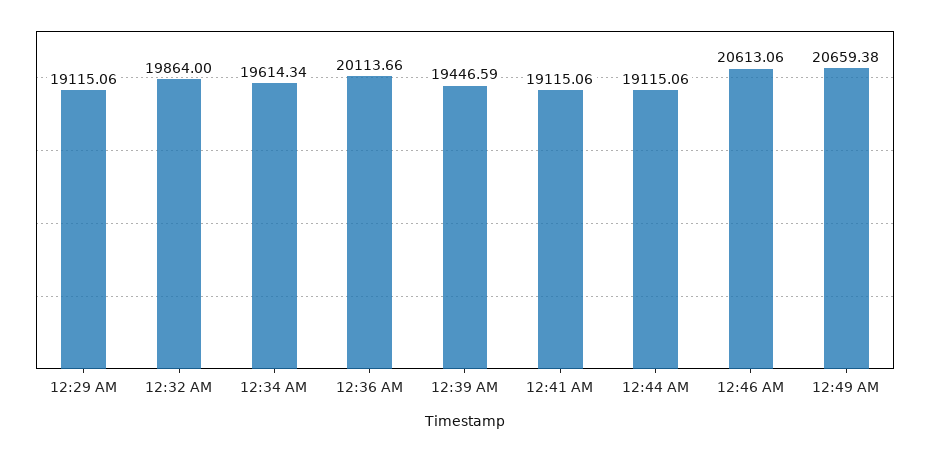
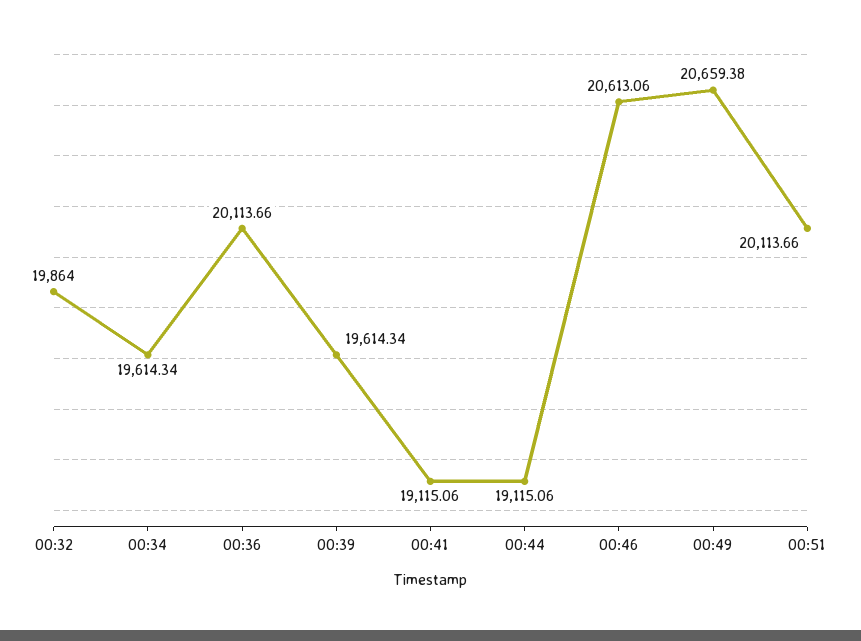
12:29 AM: 19115.06 -> none
12:39 AM: 19446.59 -> 19614.34
00:51: none -> 20113.66

